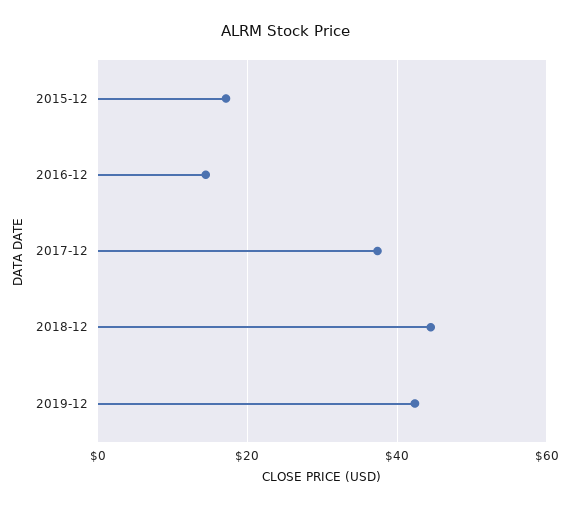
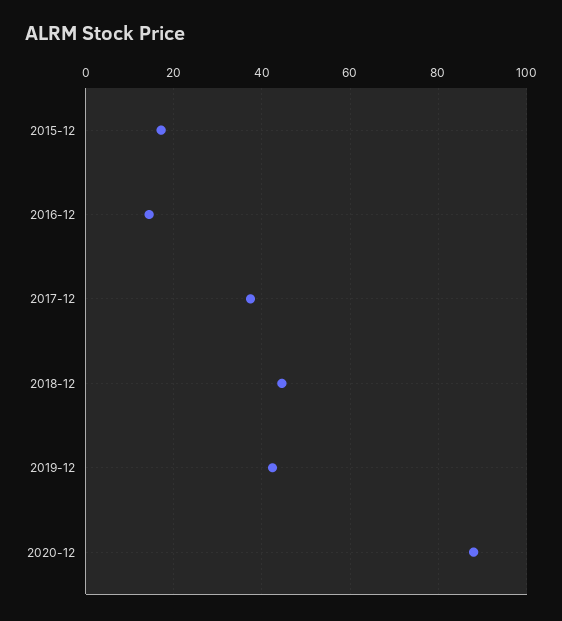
2020-12: none -> 88

